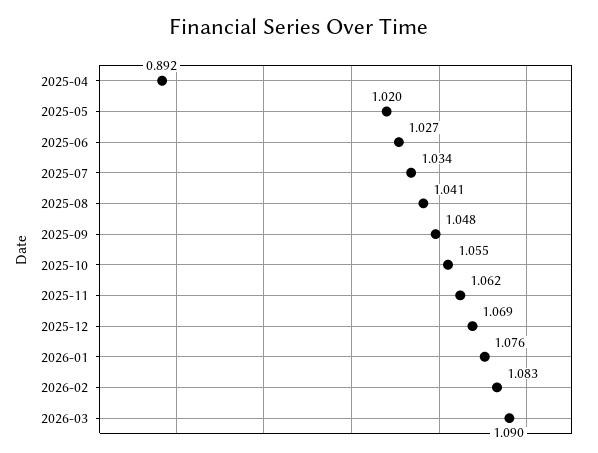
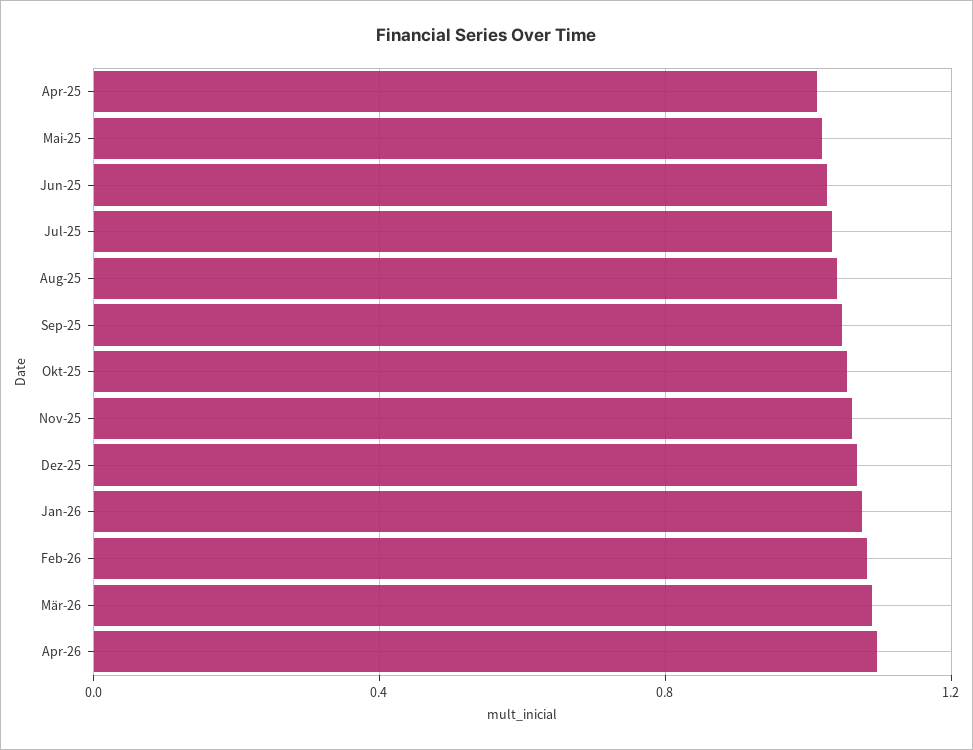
2025-04: 0.892 -> 1
Apr-26: none -> 1.1

